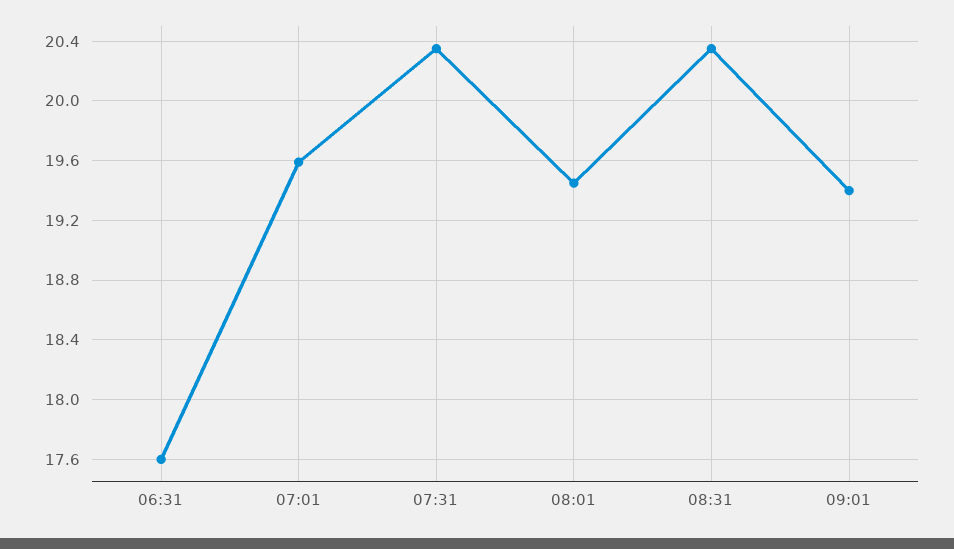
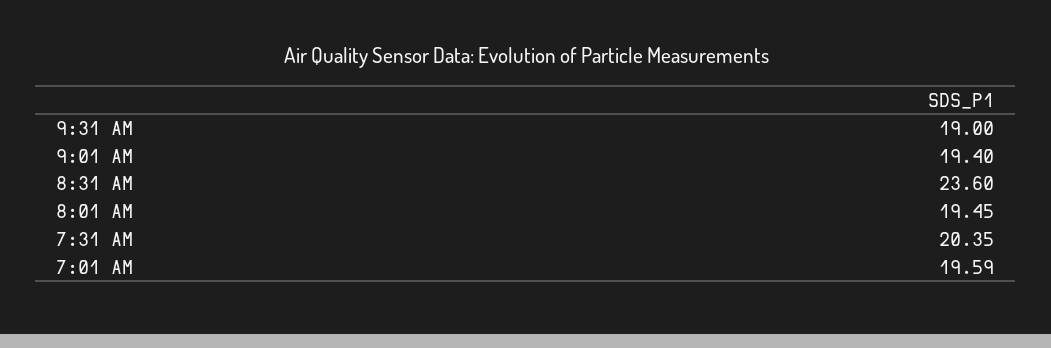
06:31: 17.6 -> none
08:31: 20.35 -> 23.6
9:31 AM: none -> 19

